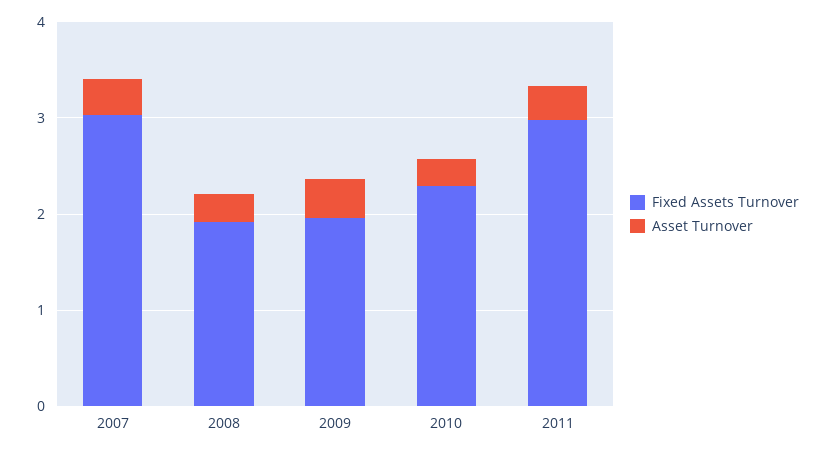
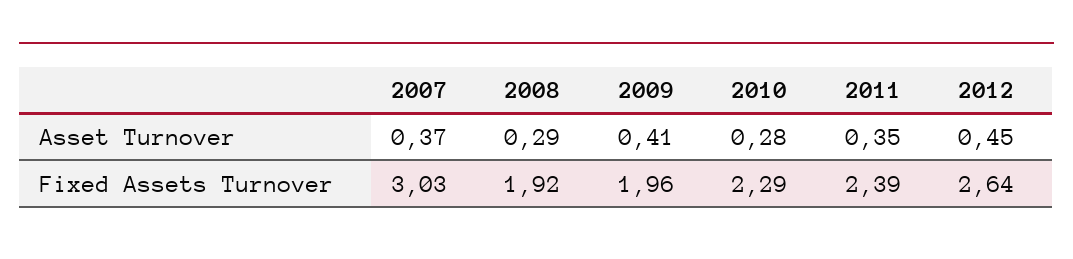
Fixed Assets Turnover, 2011: 3 -> 2.39
Asset Turnover, 2012: none -> 0.45
Fixed Assets Turnover, 2012: none -> 2.64

